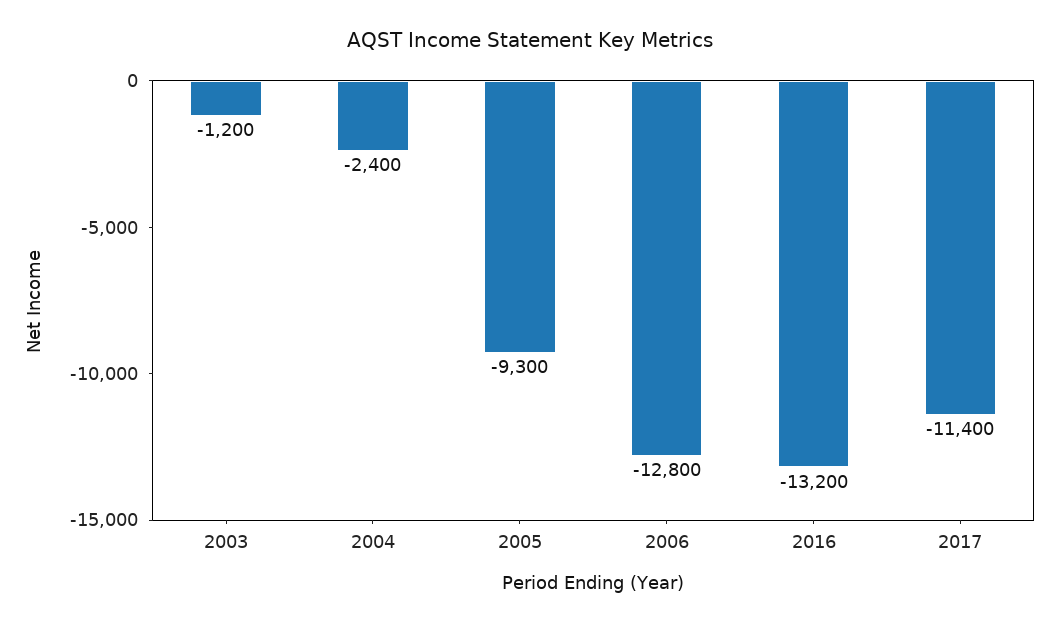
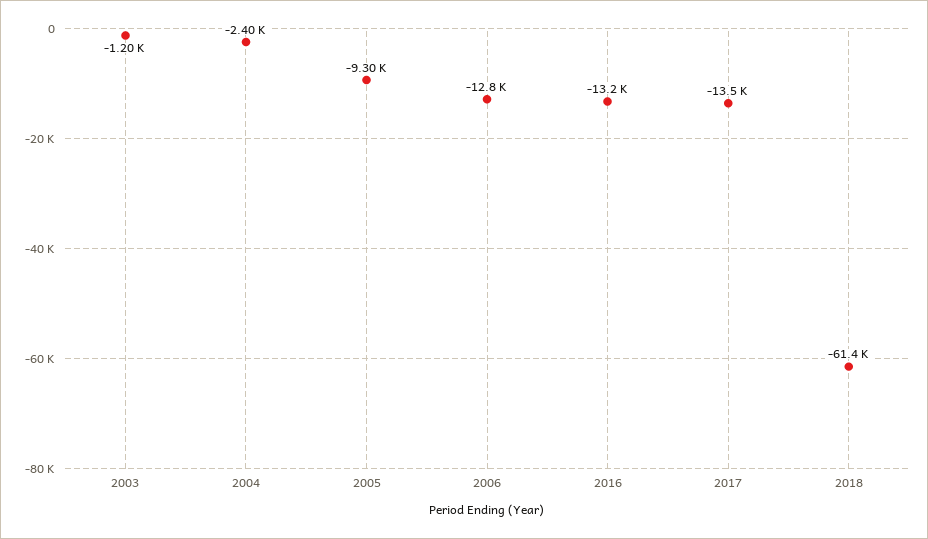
2017: -11400 -> -13500
2018: none -> -61400

